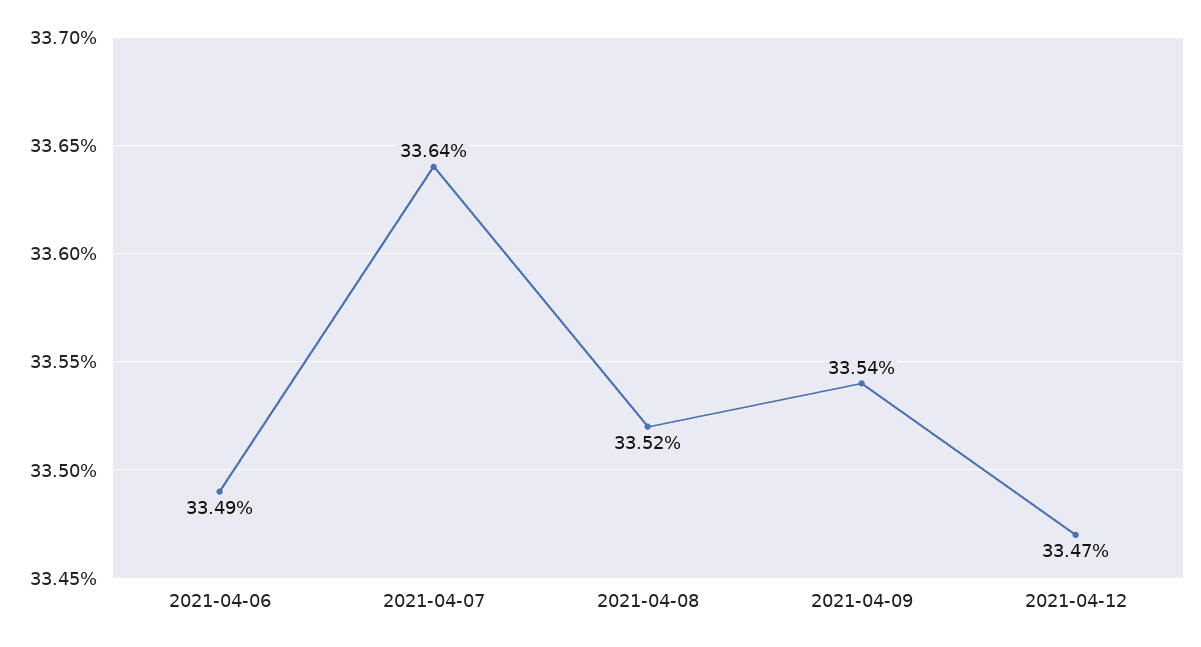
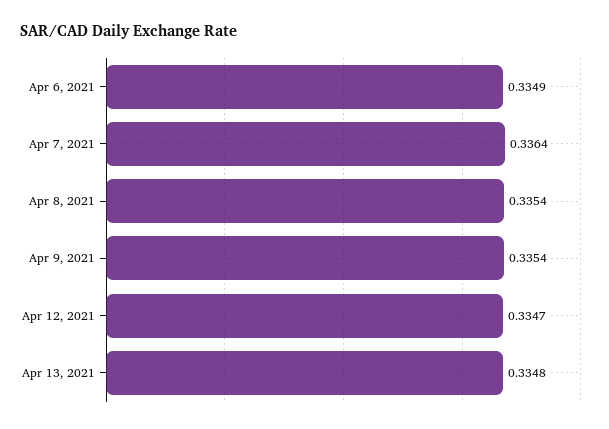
2021-04-08: 0.3352 -> 0.3354
Apr 13, 2021: none -> 0.3348

